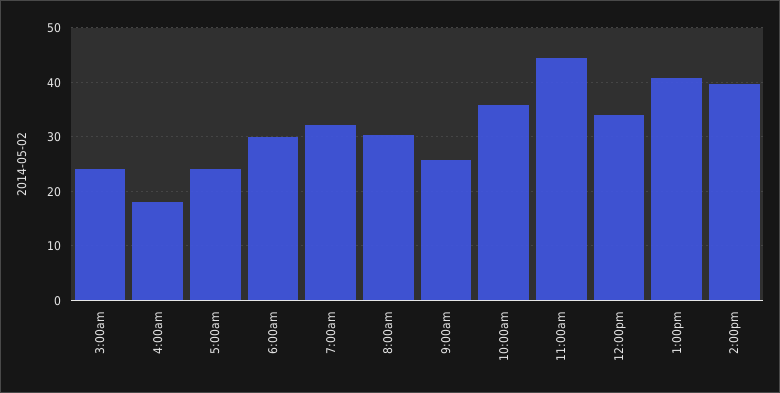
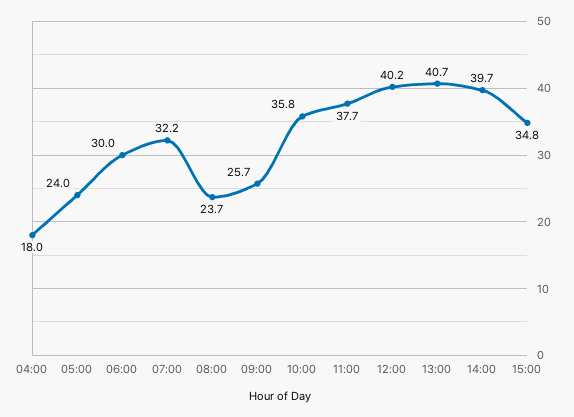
3:00am: 24 -> none
8:00am: 30 -> 23.7
11:00am: 44 -> 37.7
12:00pm: 34 -> 40.2
15:00: none -> 34.8

